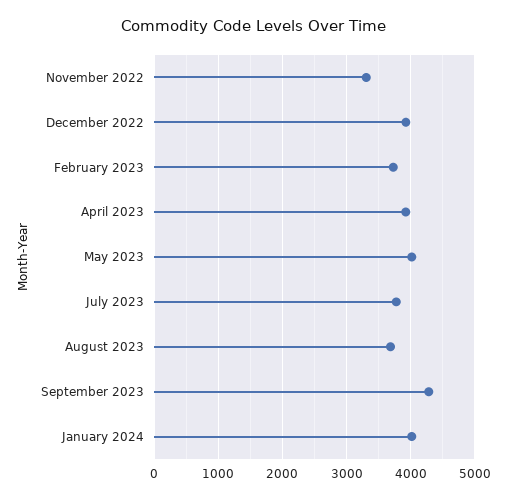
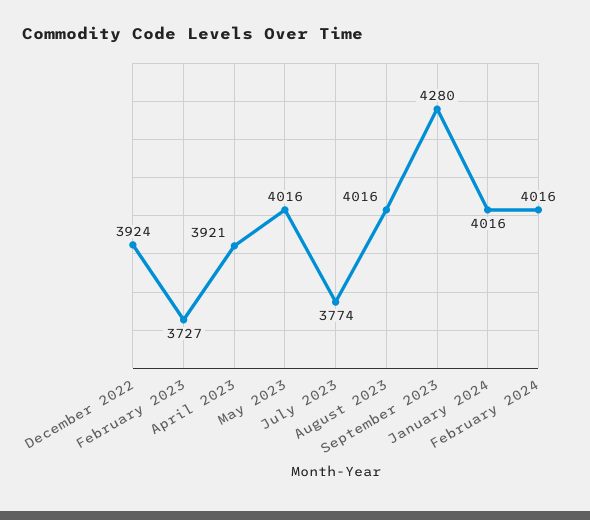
November 2022: 3300 -> none
August 2023: 3700 -> 4016
February 2024: none -> 4016

